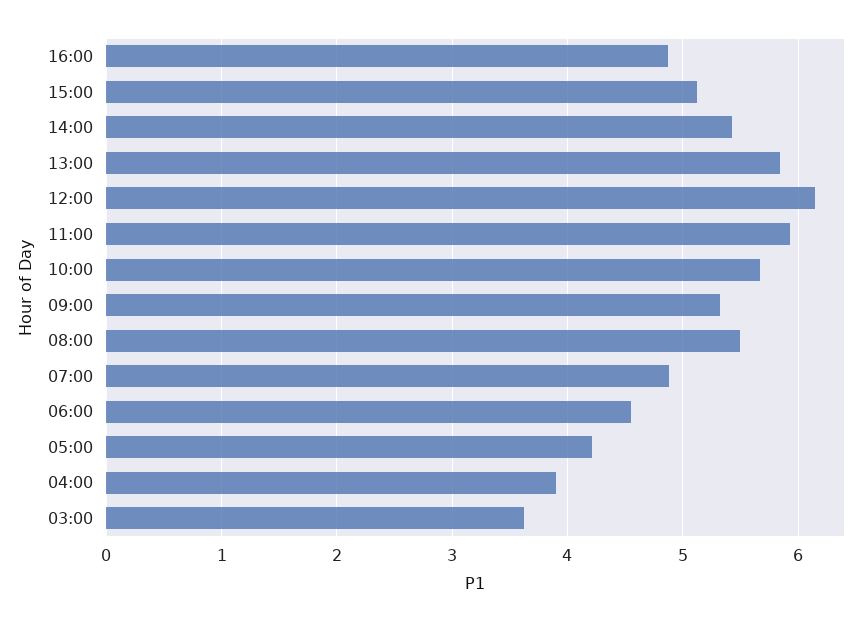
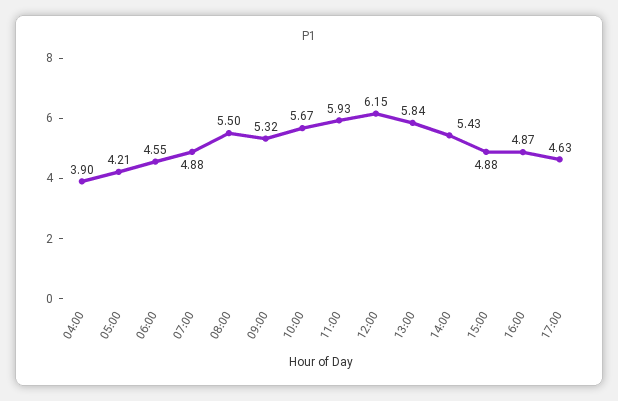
15:00: 5.1 -> 4.88
03:00: 3.6 -> none
17:00: none -> 4.63

